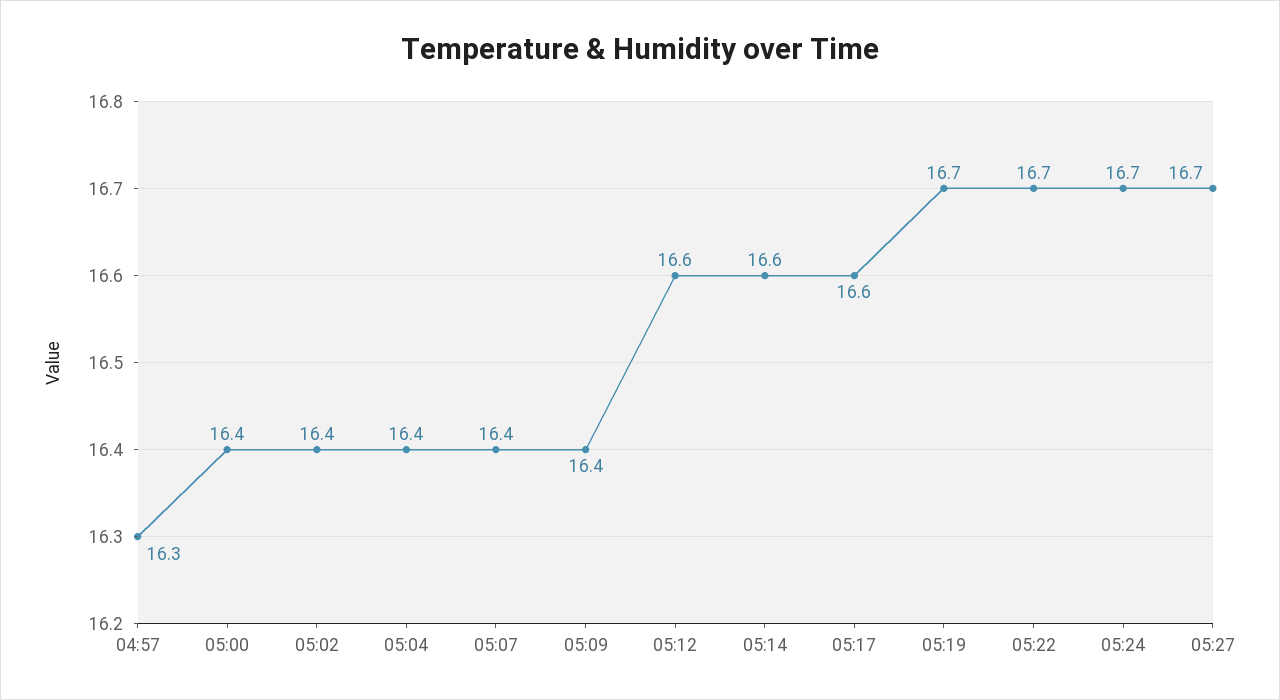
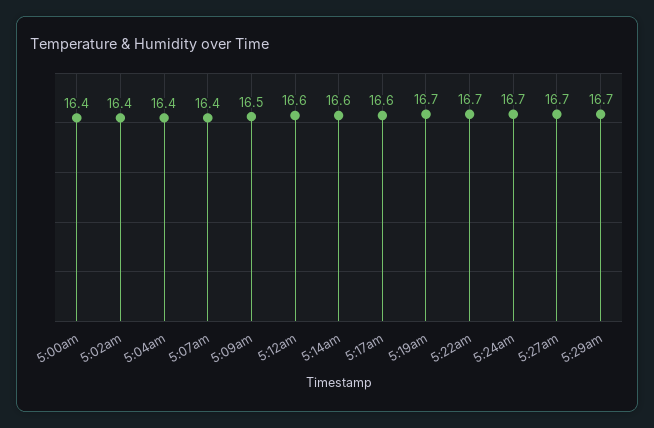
04:57: 16.3 -> none
05:09: 16.4 -> 16.5
5:29am: none -> 16.7

